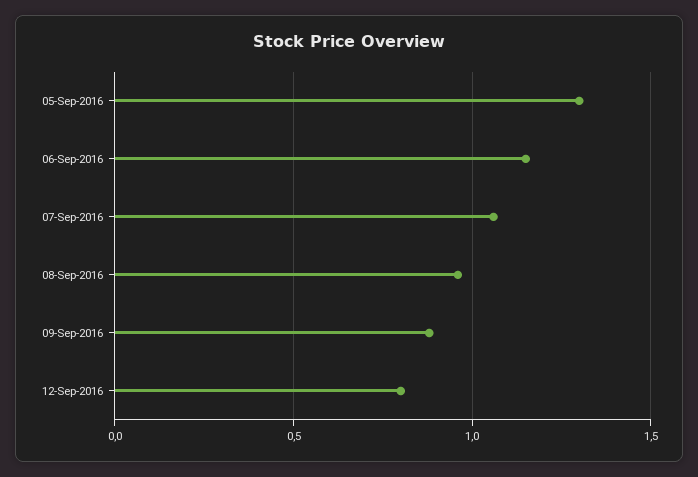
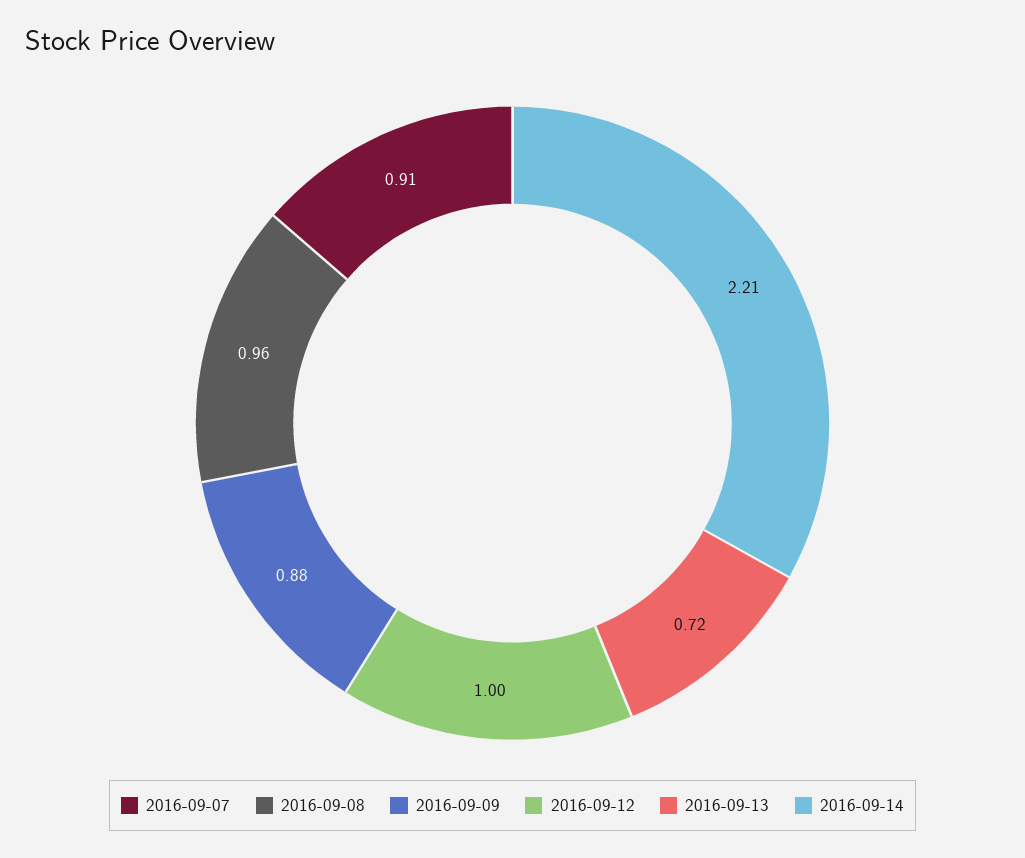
05-Sep-2016: 1.3 -> none
06-Sep-2016: 1.15 -> none
07-Sep-2016: 1.05 -> 0.91
12-Sep-2016: 0.8 -> 1
2016-09-13: none -> 0.72
2016-09-14: none -> 2.21

